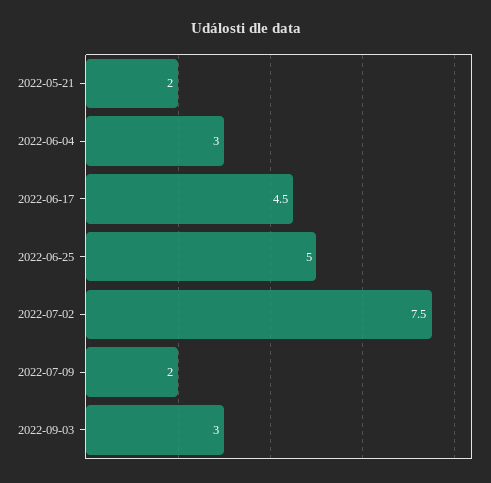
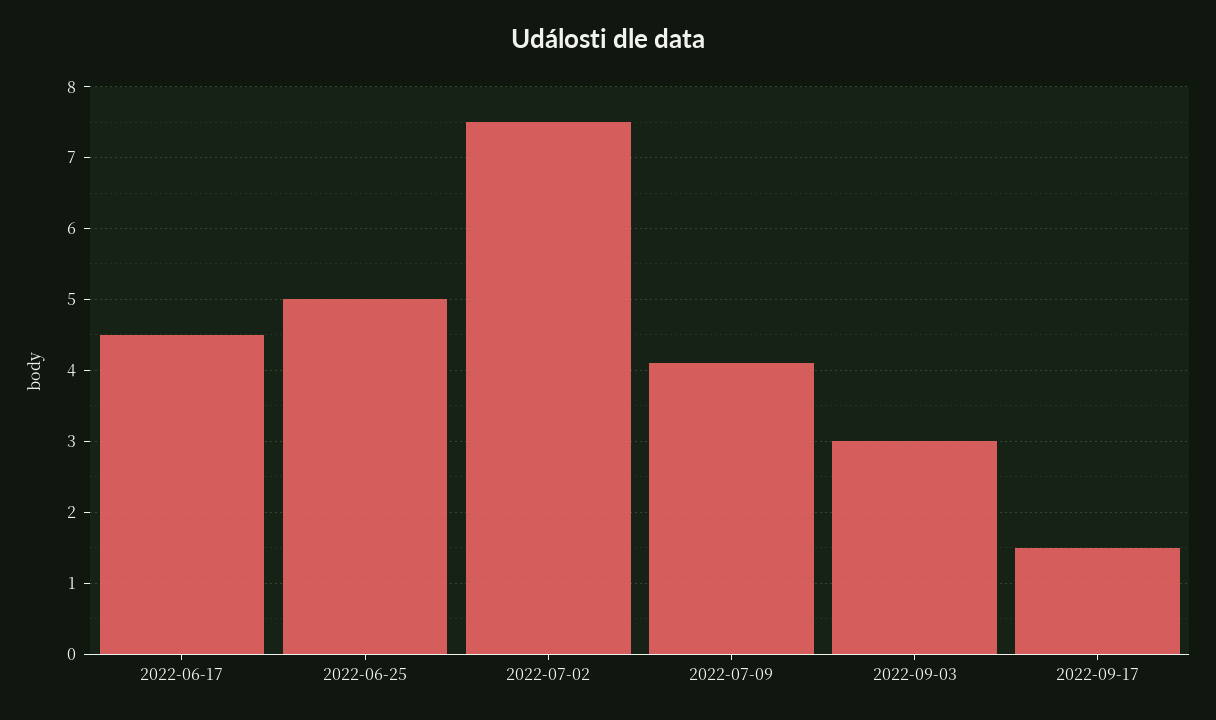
2022-05-21: 2 -> none
2022-06-04: 3 -> none
2022-07-09: 2 -> 4.1
2022-09-17: none -> 1.5

